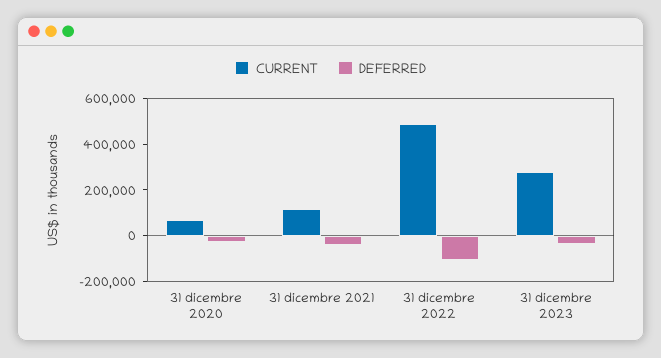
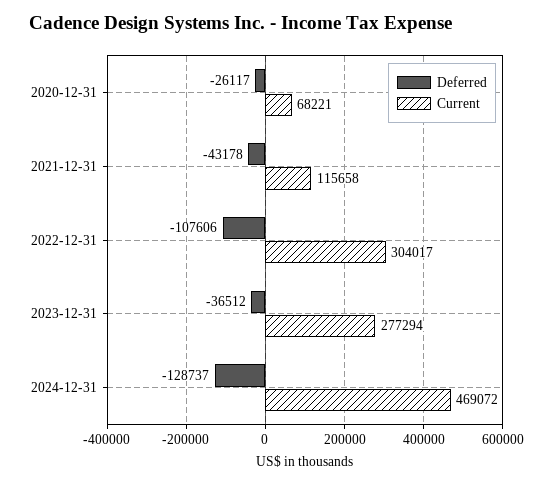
CURRENT, 31 dicembre 2022: 500000 -> 304017
DEFERRED, 2024-12-31: none -> -128737
CURRENT, 2024-12-31: none -> 469072

